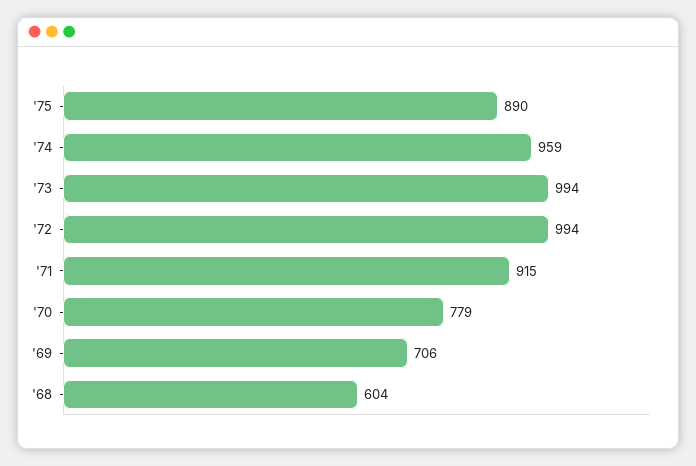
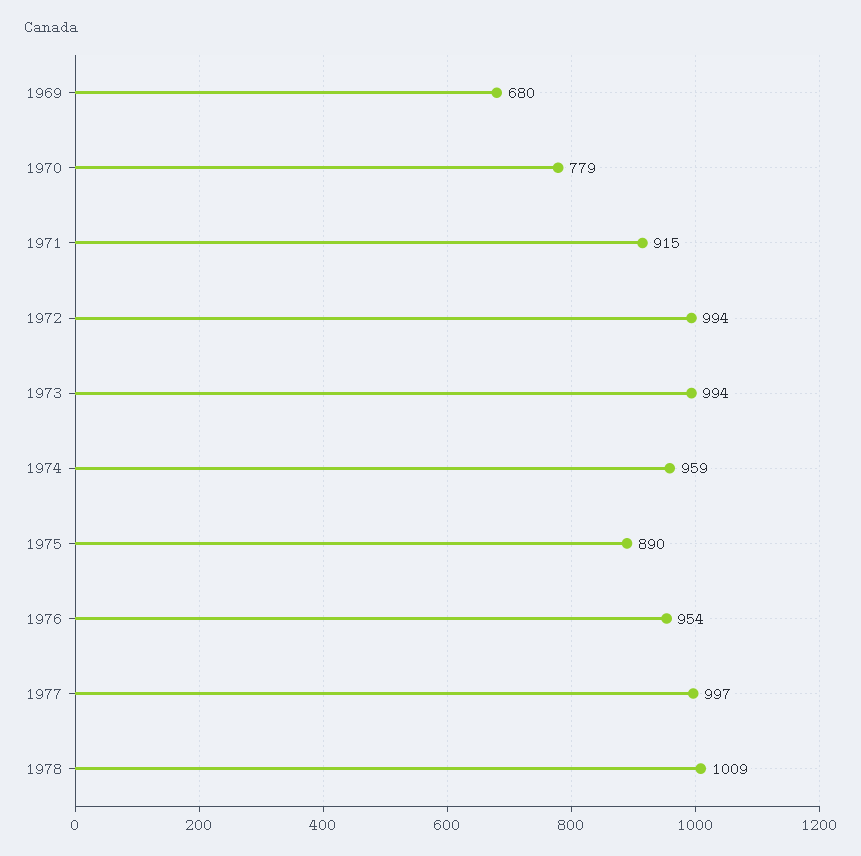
'69: 706 -> 680
'68: 604 -> none
1976: none -> 954
1977: none -> 997
1978: none -> 1009

